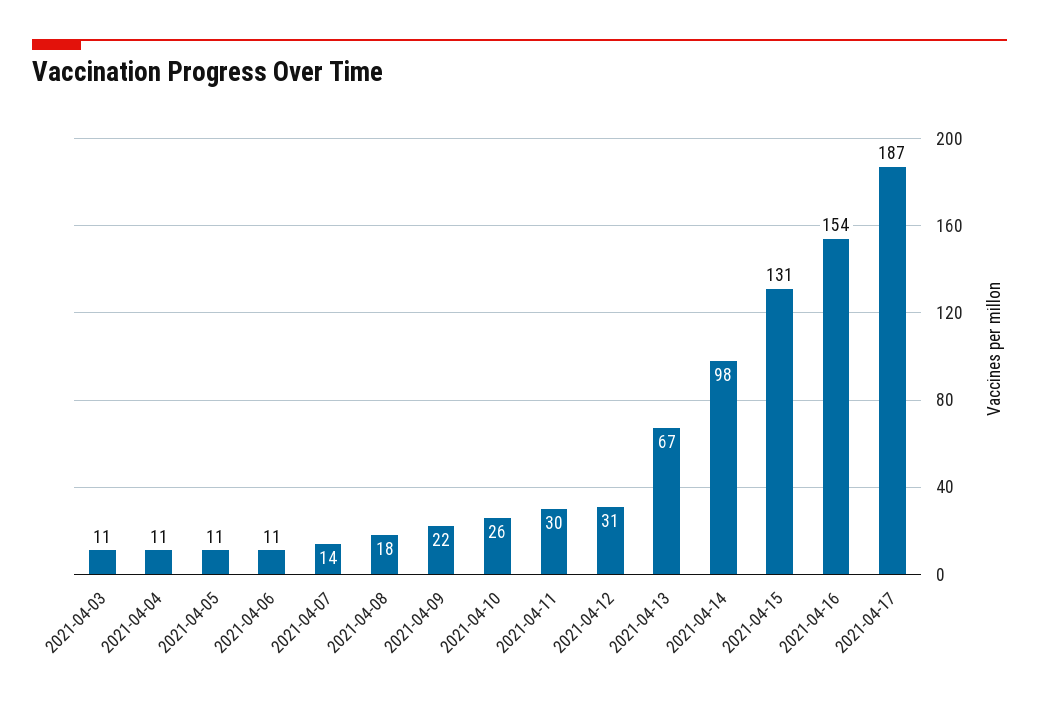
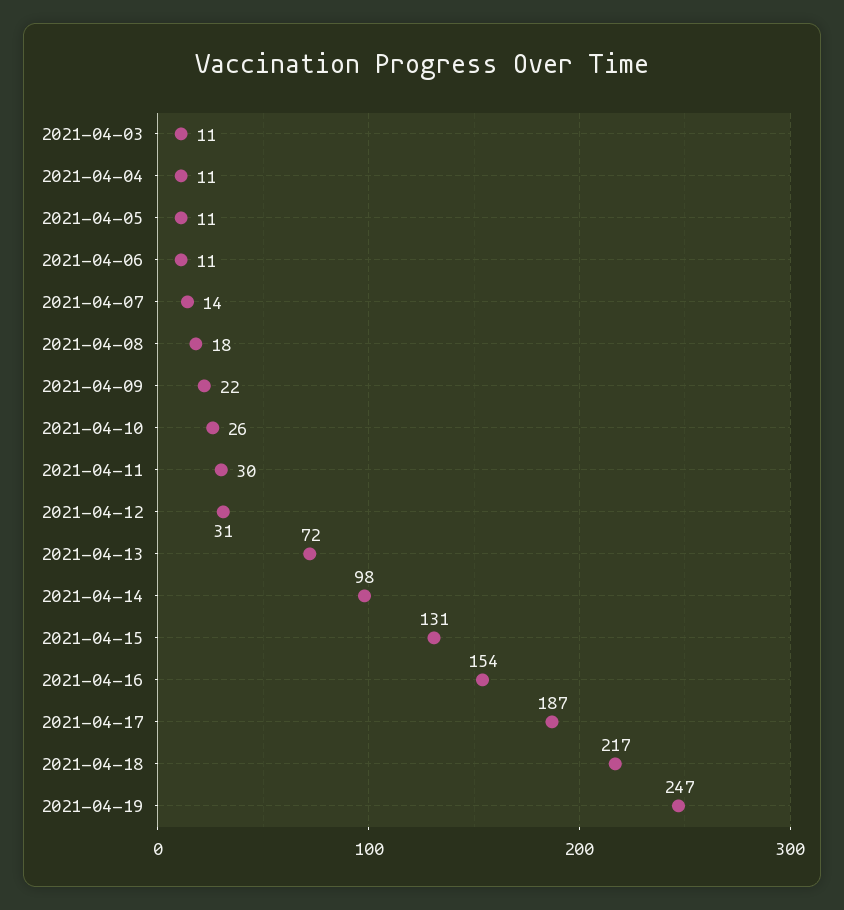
2021-04-13: 67 -> 72
2021-04-18: none -> 217
2021-04-19: none -> 247

